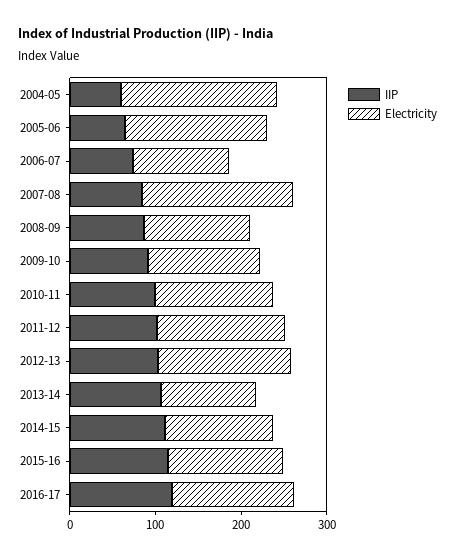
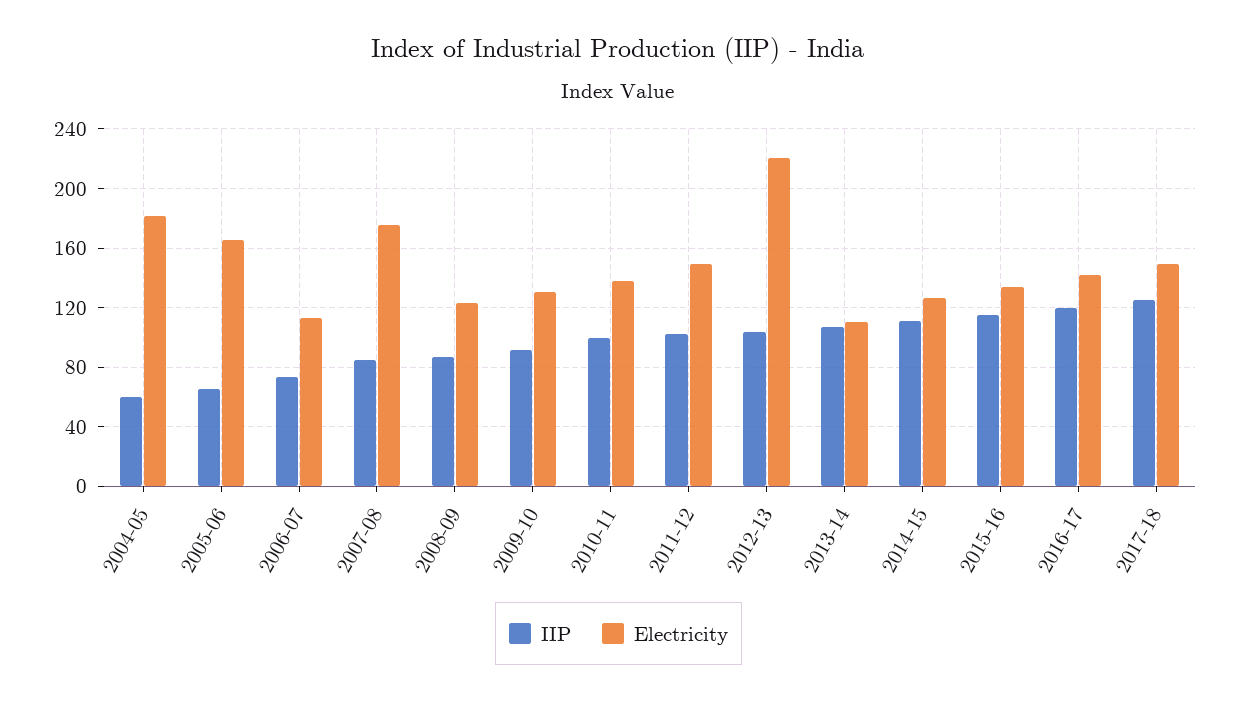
Electricity, 2012-13: 160 -> 220
IIP, 2017-18: none -> 125
Electricity, 2017-18: none -> 150

